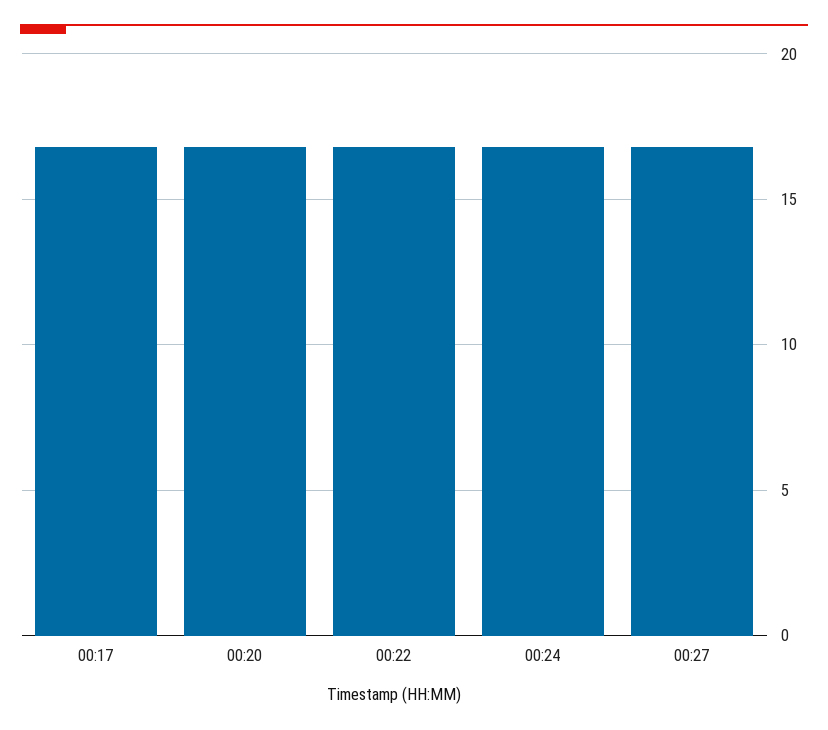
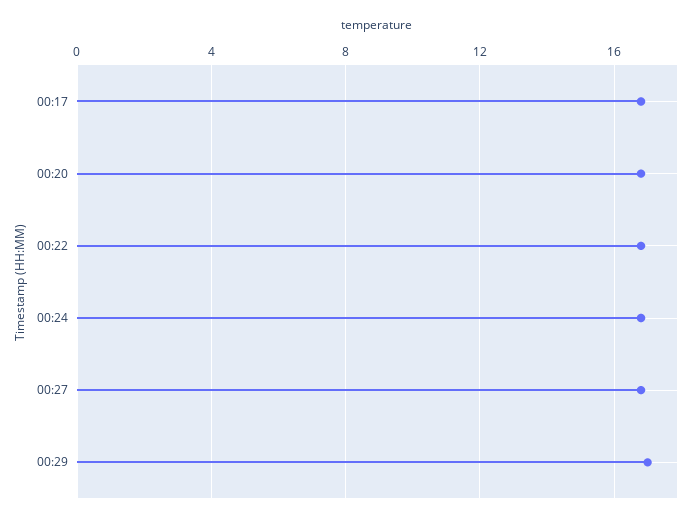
00:29: none -> 17

